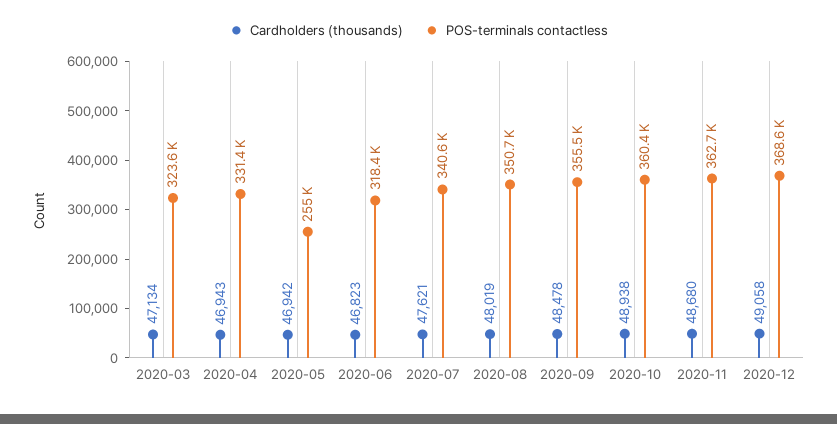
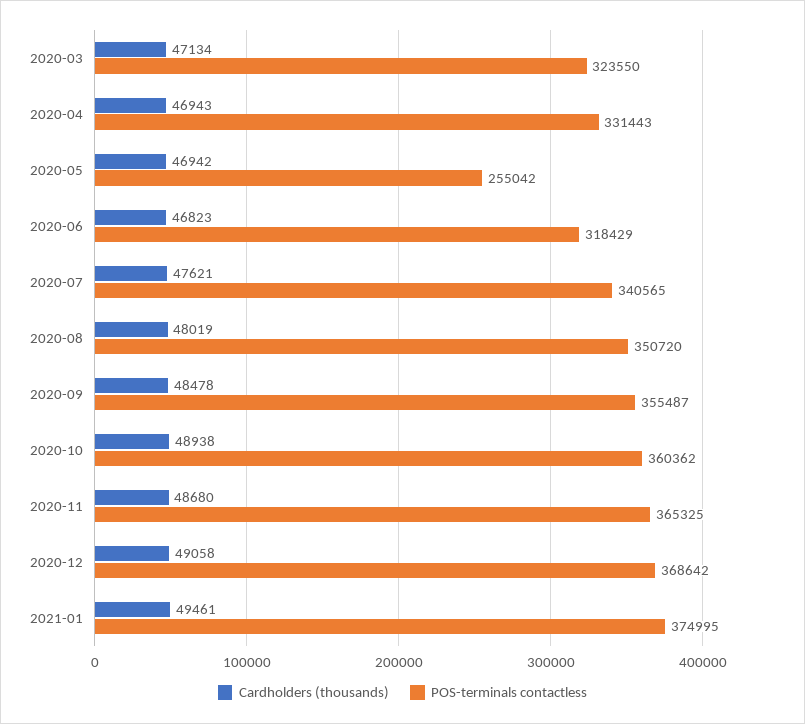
POS-terminals contactless, 2020-11: 362700 -> 365325
Cardholders (thousands), 2021-01: none -> 49461
POS-terminals contactless, 2021-01: none -> 374995

